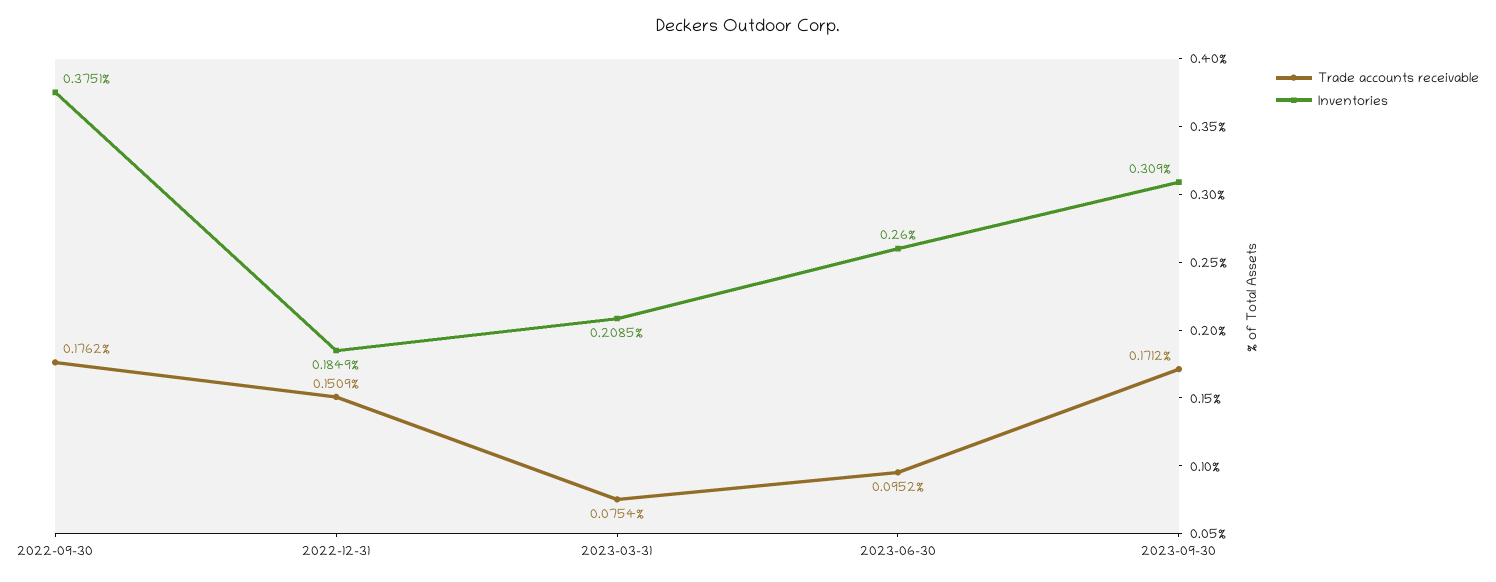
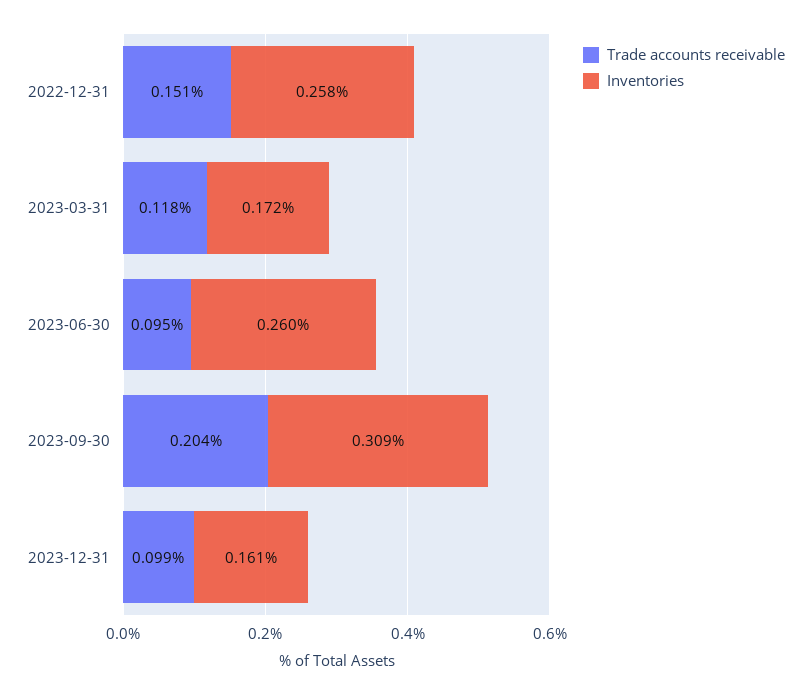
Trade accounts receivable, 2022-09-30: 0.1762 -> none
Inventories, 2022-09-30: 0.3751 -> none
Inventories, 2022-12-31: 0.1849 -> 0.258
Trade accounts receivable, 2023-03-31: 0.0754 -> 0.118
Inventories, 2023-03-31: 0.2085 -> 0.172
Trade accounts receivable, 2023-09-30: 0.1712 -> 0.204
Trade accounts receivable, 2023-12-31: none -> 0.099
Inventories, 2023-12-31: none -> 0.161

